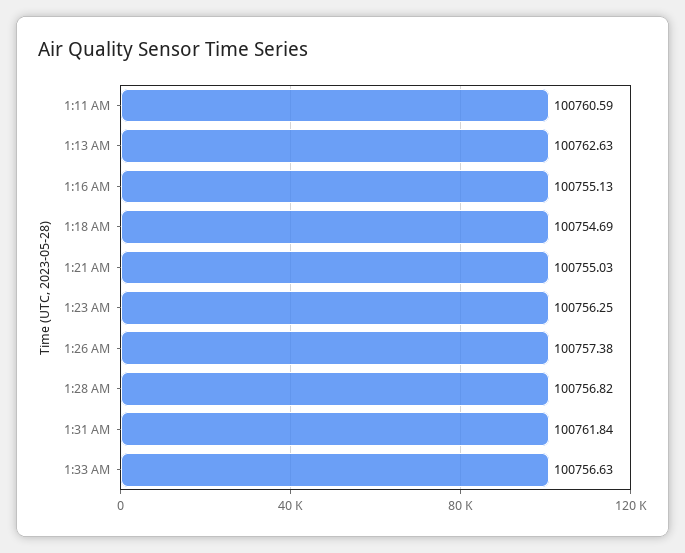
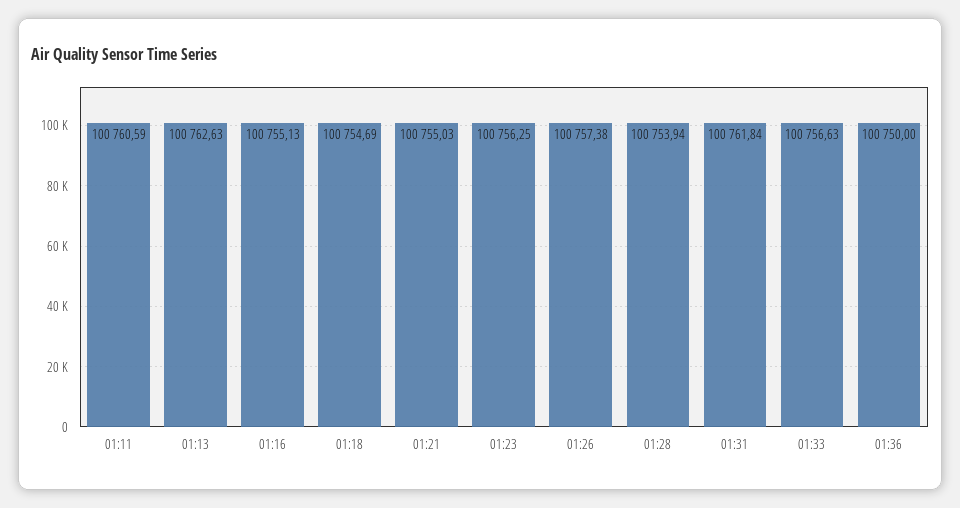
1:28 AM: 100756.82 -> 100753.94
01:36: none -> 100750

